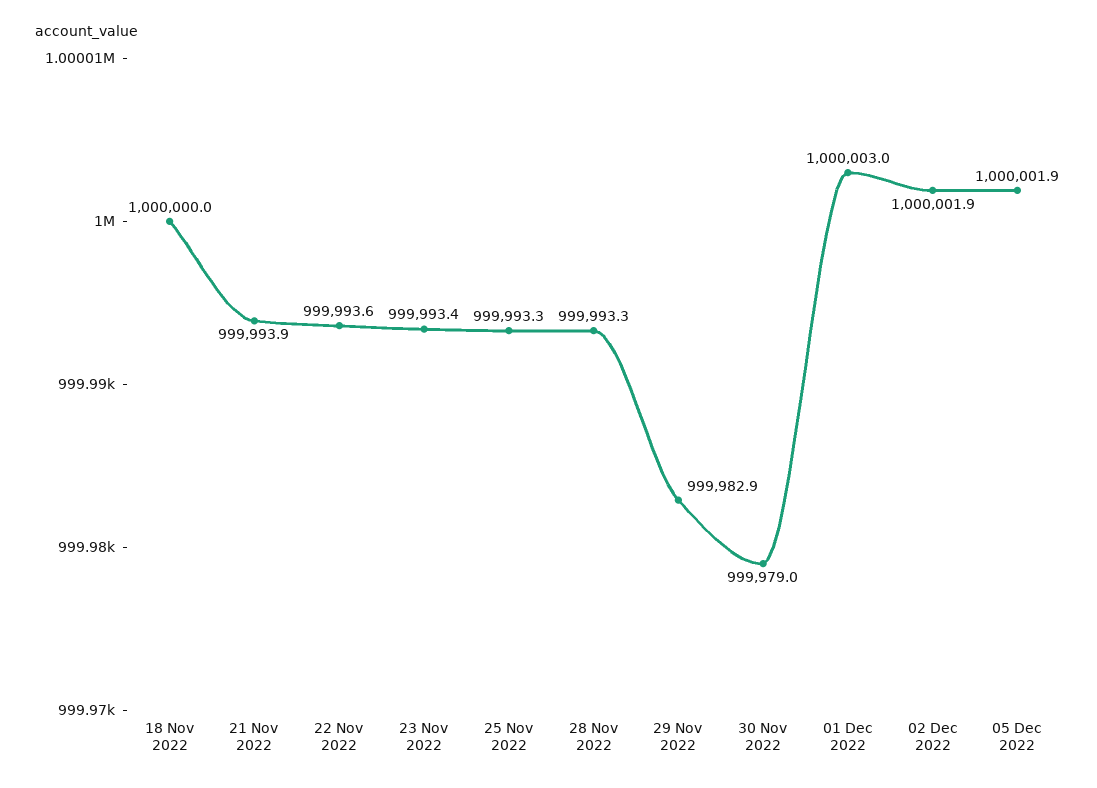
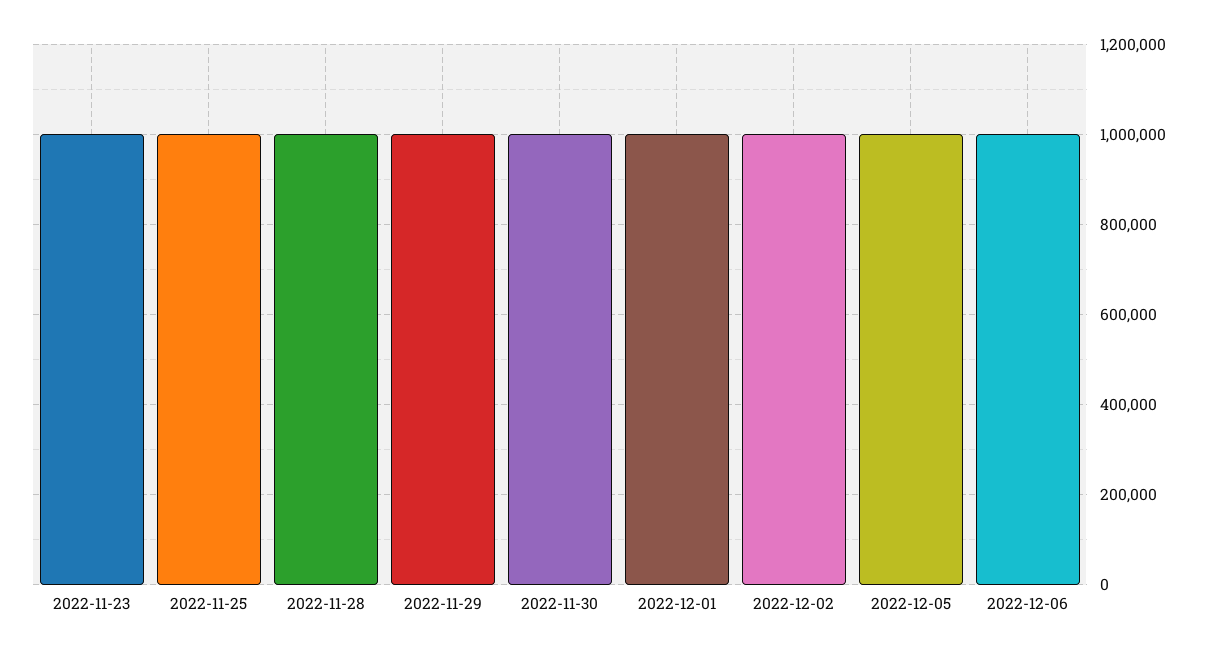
18 Nov 2022: 1000000 -> none
21 Nov 2022: 999993.9 -> none
22 Nov 2022: 999993.6 -> none
2022-12-06: none -> 1000000

